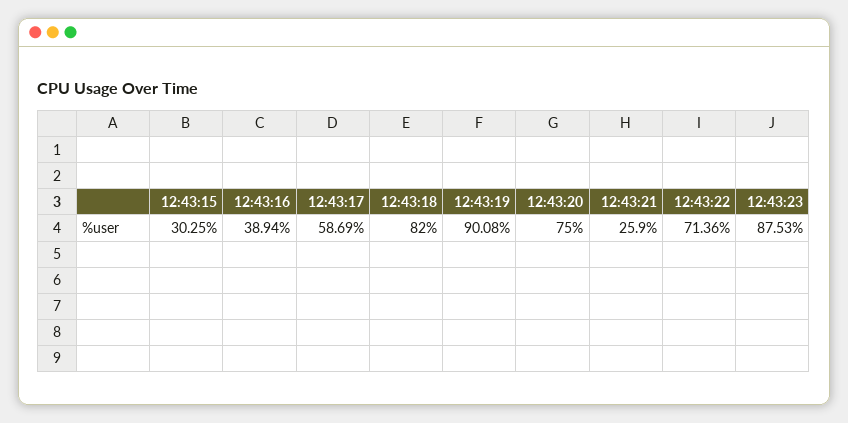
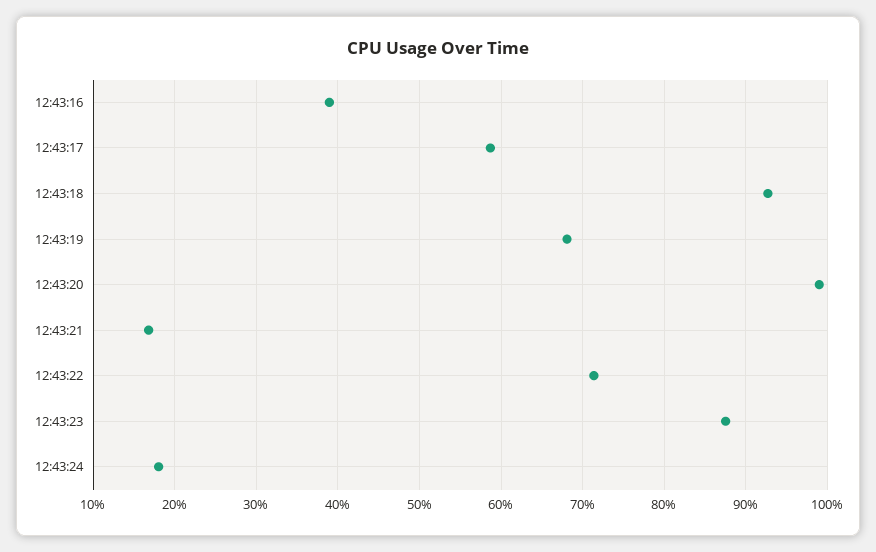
12:43:15: 30.25 -> none
12:43:18: 82 -> 93
12:43:19: 90.08 -> 68
12:43:20: 75 -> 99
12:43:21: 25.9 -> 17
12:43:24: none -> 18

